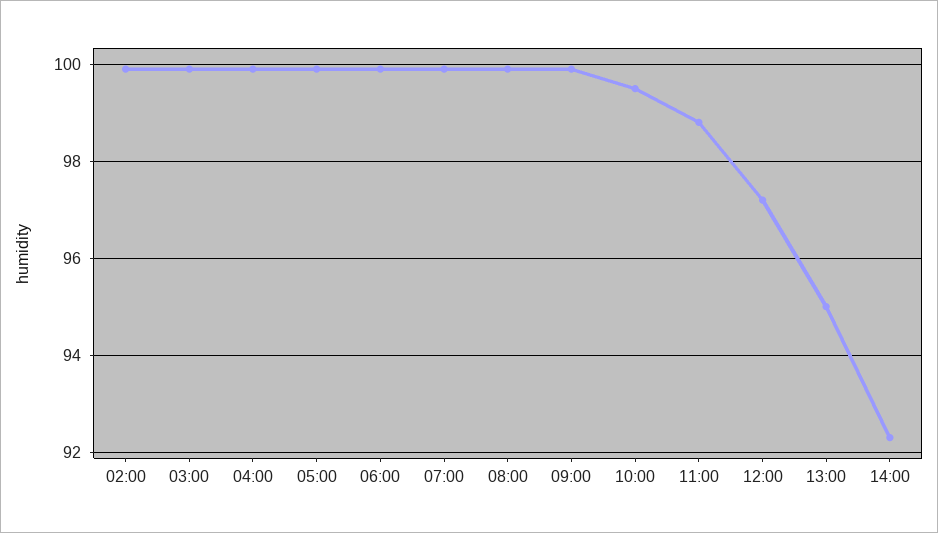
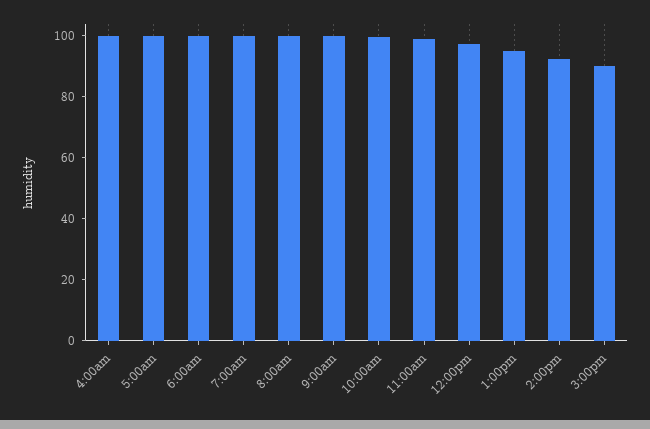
02:00: 100 -> none
03:00: 100 -> none
3:00pm: none -> 90

